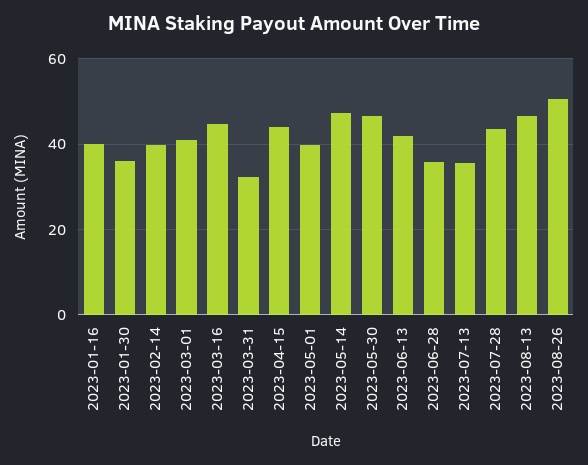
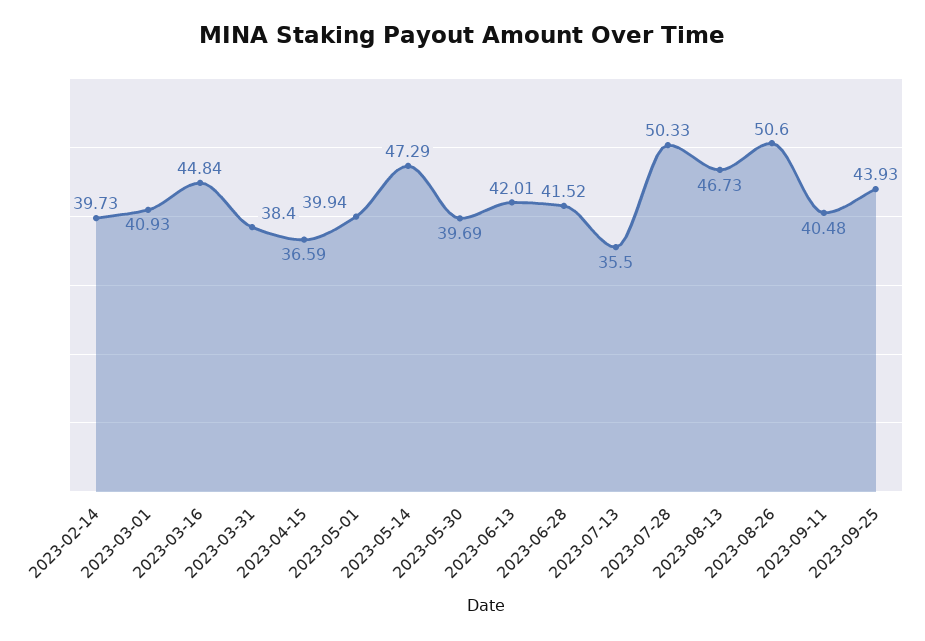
2023-01-16: 40 -> none
2023-01-30: 36 -> none
2023-03-31: 32 -> 38.4
2023-04-15: 44 -> 36.59
2023-05-30: 46 -> 39.69
2023-06-28: 36 -> 41.52
2023-07-28: 44 -> 50.33
2023-09-11: none -> 40.48
2023-09-25: none -> 43.93

